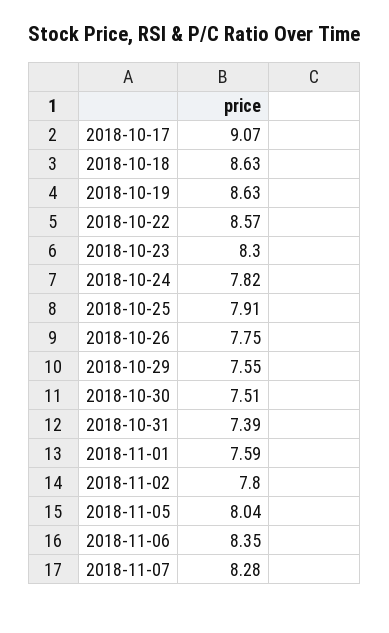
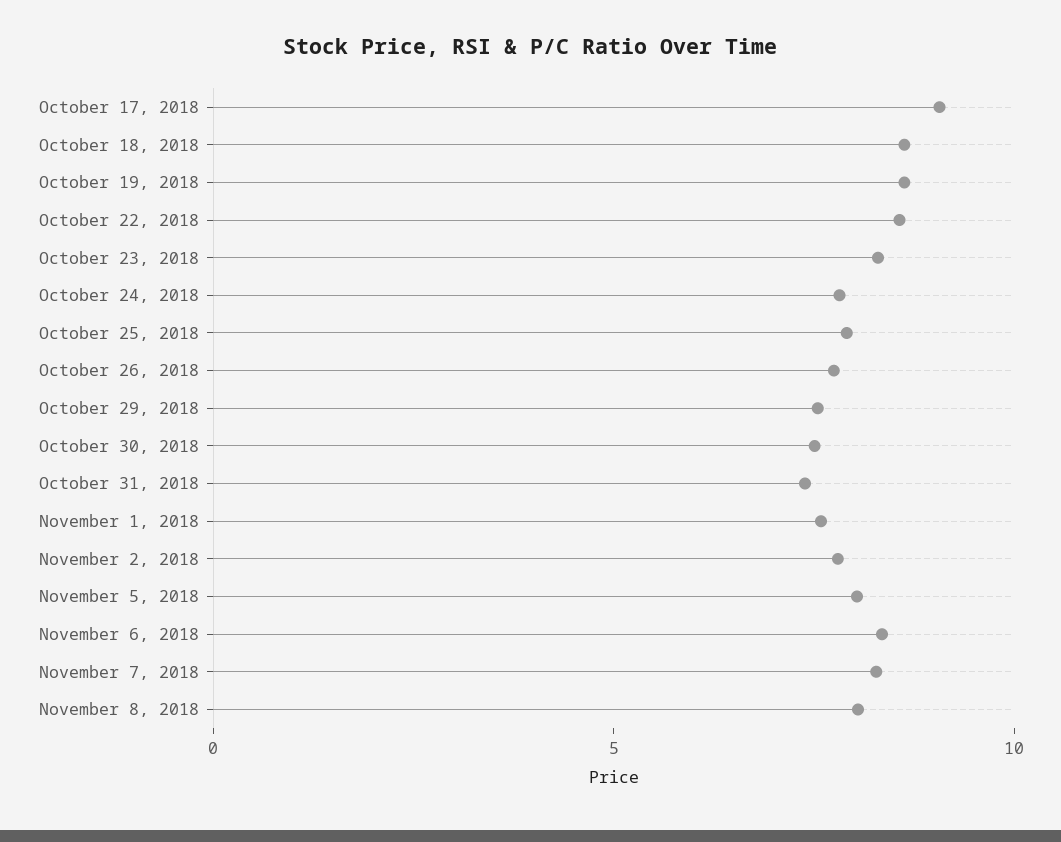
November 8, 2018: none -> 8

